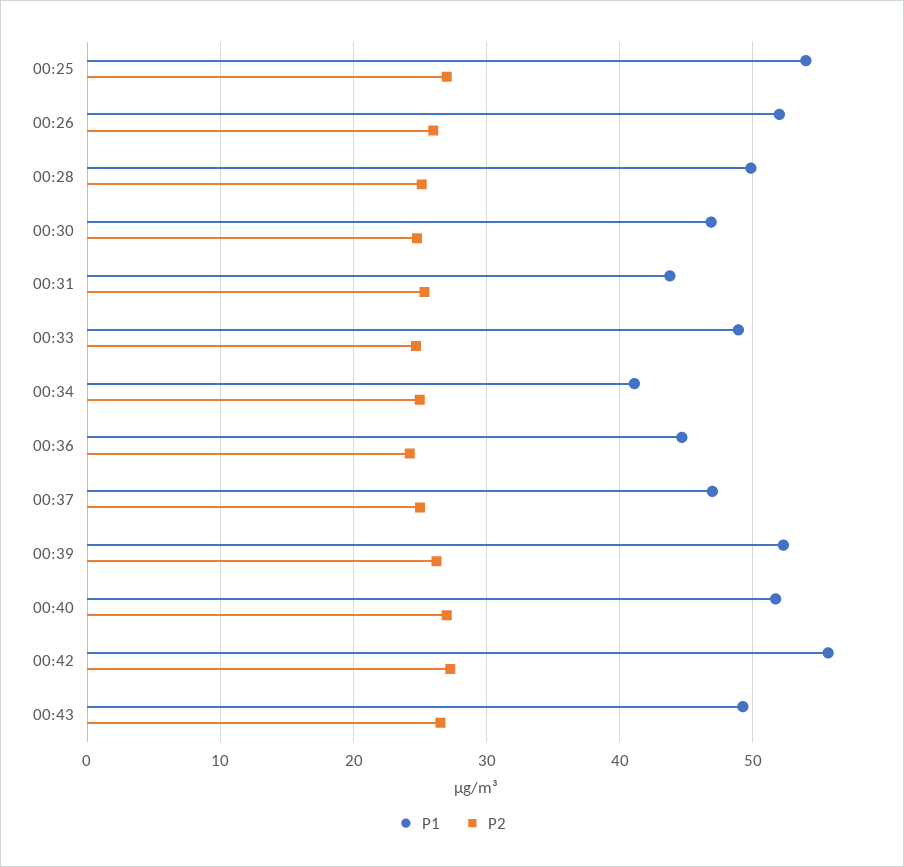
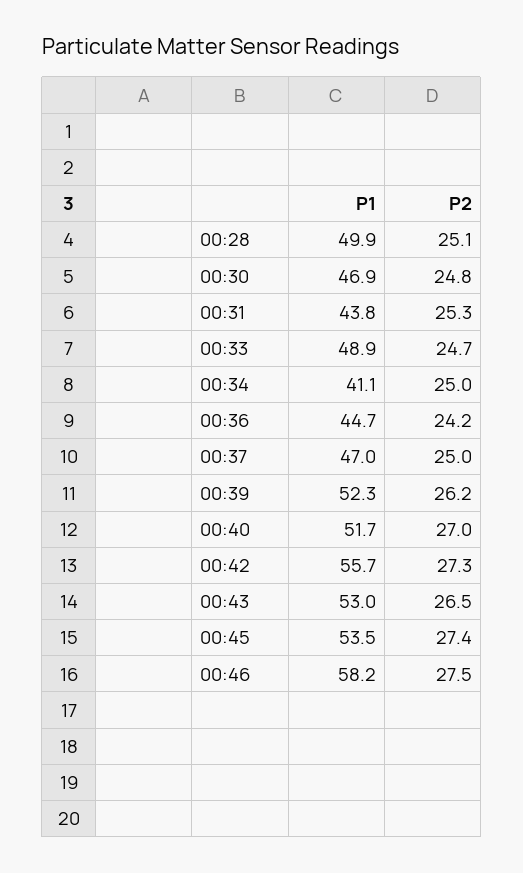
P1, 00:25: 54 -> none
P2, 00:25: 27 -> none
P1, 00:26: 52 -> none
P2, 00:26: 26 -> none
P1, 00:43: 49 -> 53
P1, 00:45: none -> 53.5
P2, 00:45: none -> 27.4
P1, 00:46: none -> 58.2
P2, 00:46: none -> 27.5

